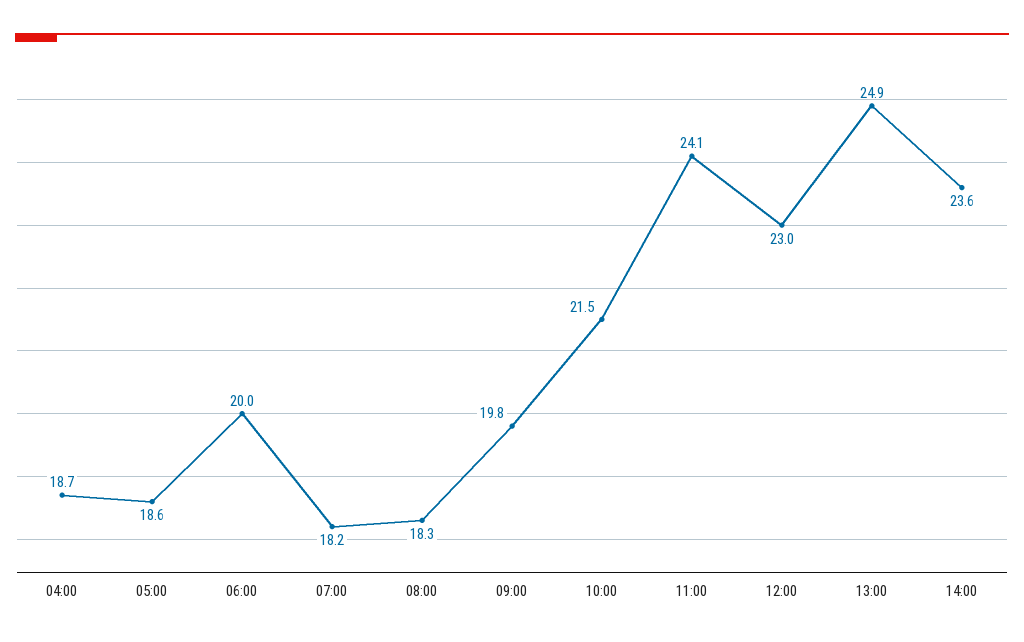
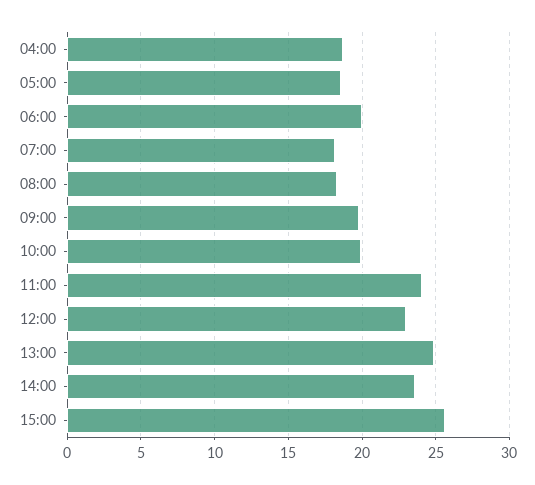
10:00: 21.5 -> 20
15:00: none -> 25.5

